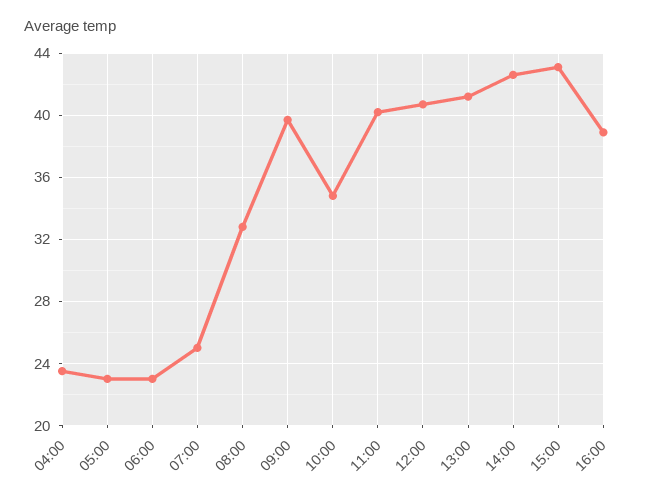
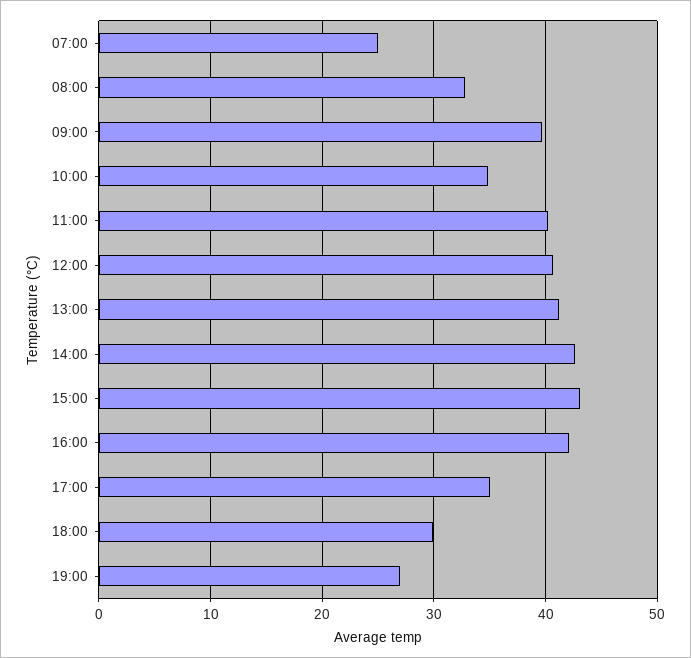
04:00: 23.5 -> none
05:00: 23 -> none
06:00: 23 -> none
16:00: 39 -> 42
17:00: none -> 35
18:00: none -> 30
19:00: none -> 27

